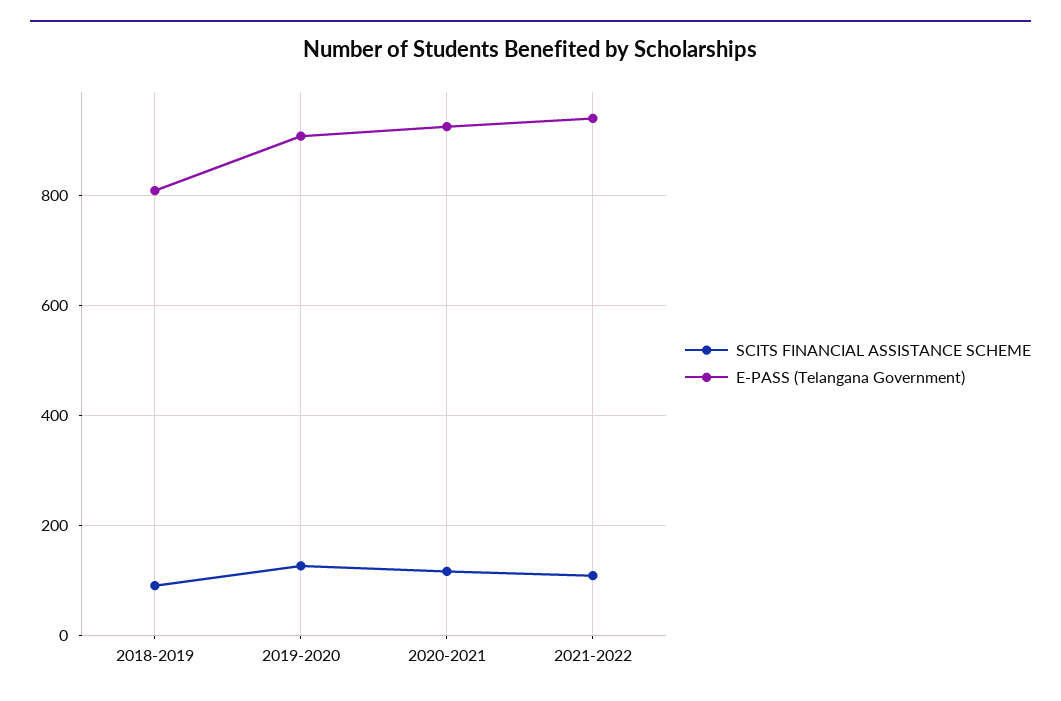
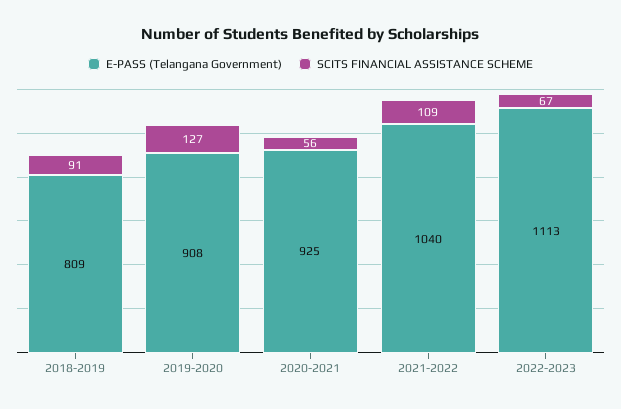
SCITS FINANCIAL ASSISTANCE SCHEME, 2020-2021: 120 -> 56
E-PASS (Telangana Government), 2021-2022: 940 -> 1040
E-PASS (Telangana Government), 2022-2023: none -> 1113
SCITS FINANCIAL ASSISTANCE SCHEME, 2022-2023: none -> 67

